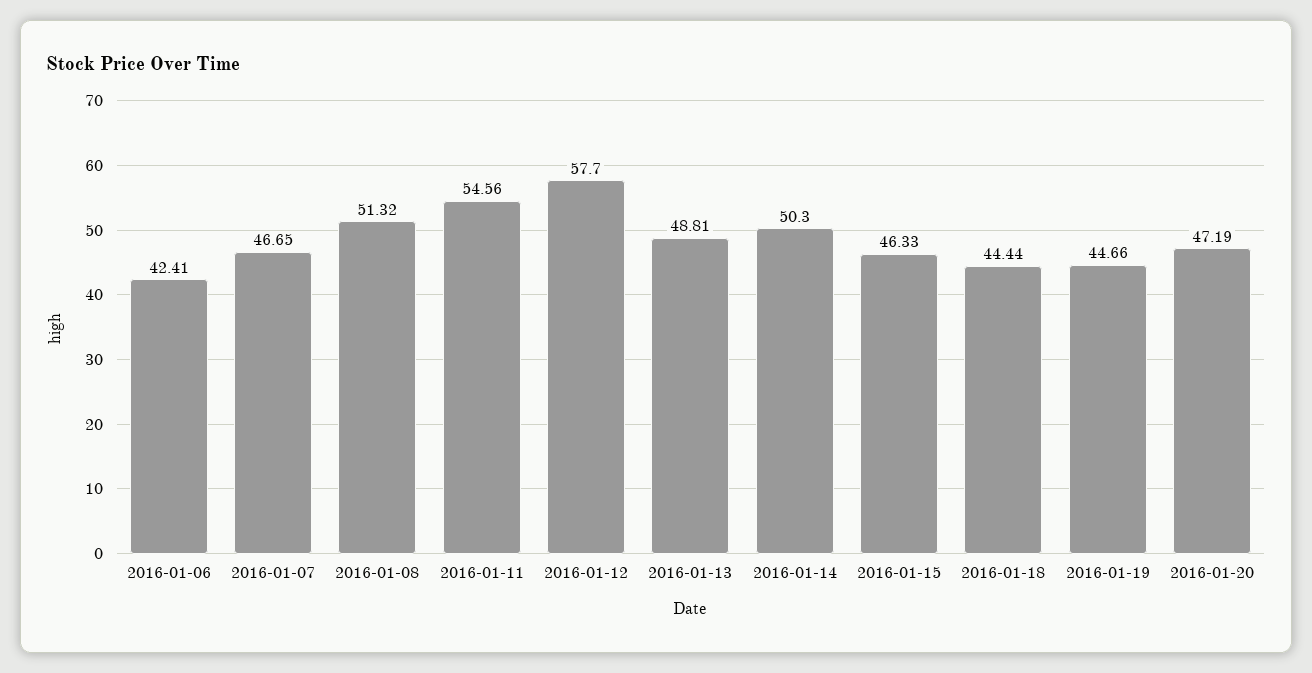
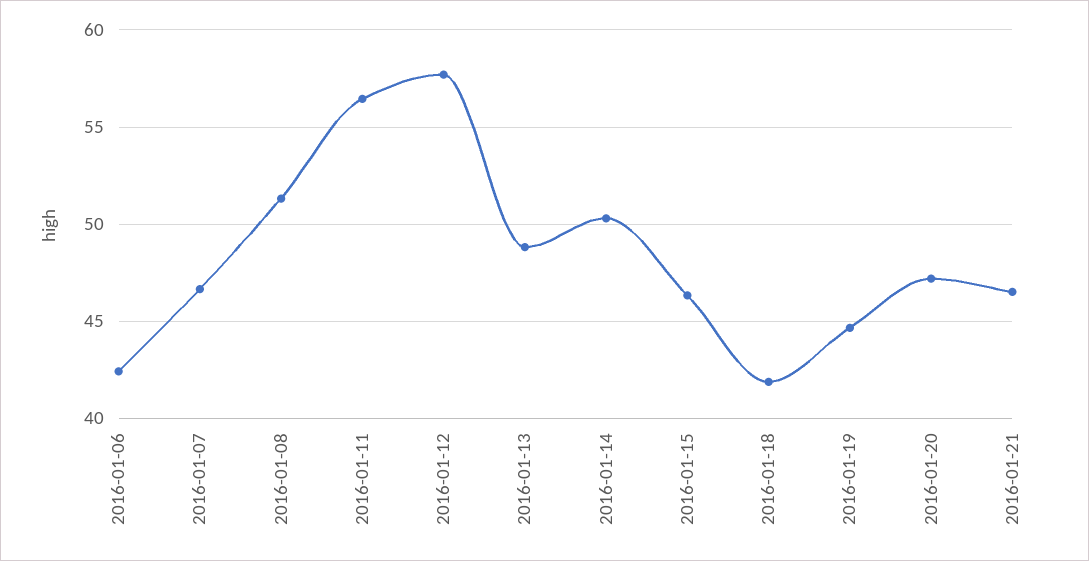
2016-01-11: 54.56 -> 56.5
2016-01-18: 44.44 -> 42
2016-01-21: none -> 46.5

